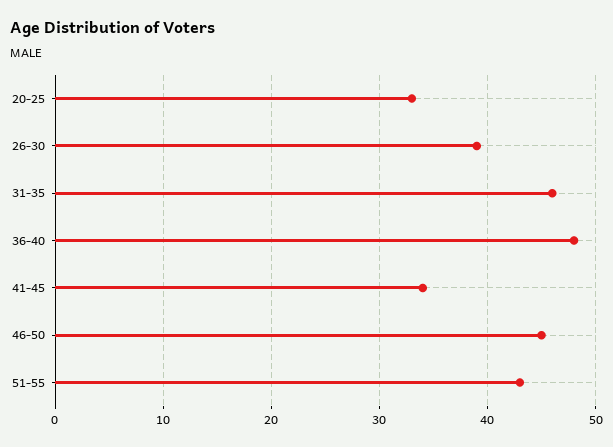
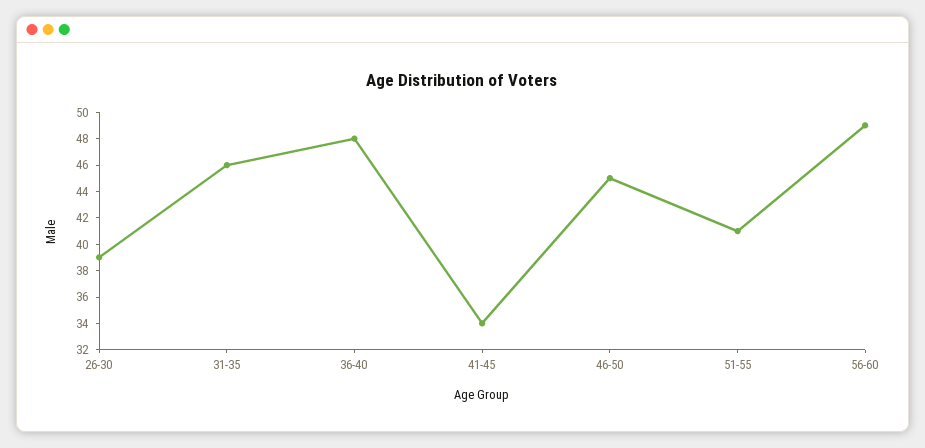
20-25: 33 -> none
51-55: 43 -> 41
56-60: none -> 49

